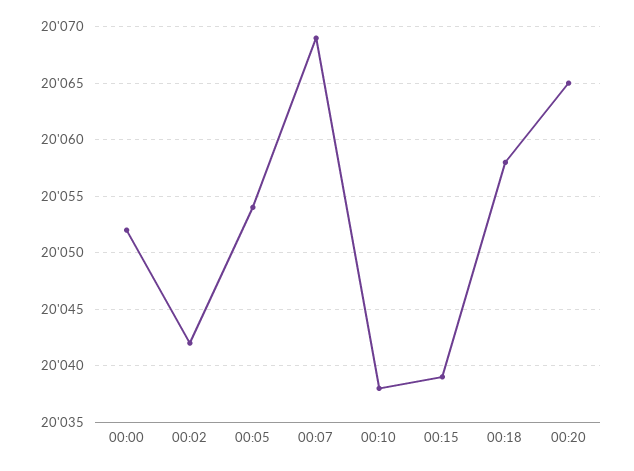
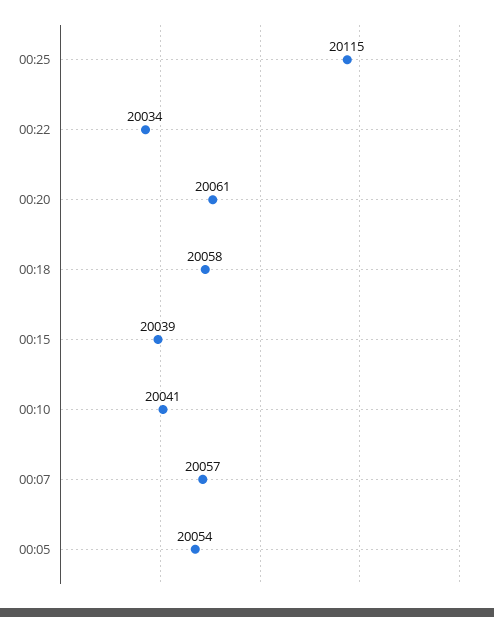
00:00: 20052 -> none
00:02: 20042 -> none
00:07: 20069 -> 20057
00:10: 20038 -> 20041
00:20: 20065 -> 20061
00:25: none -> 20115
00:22: none -> 20034

